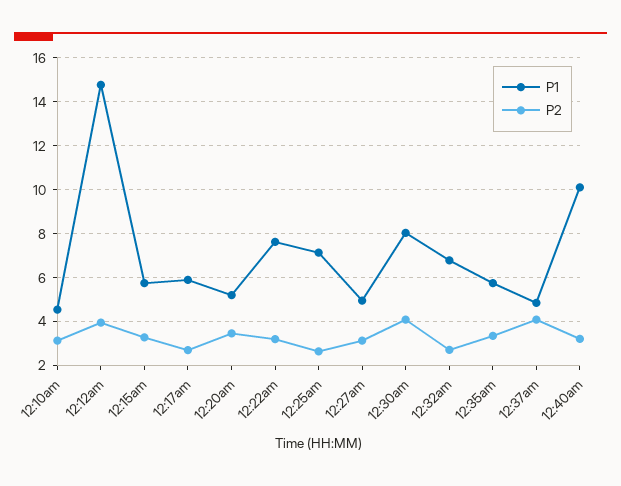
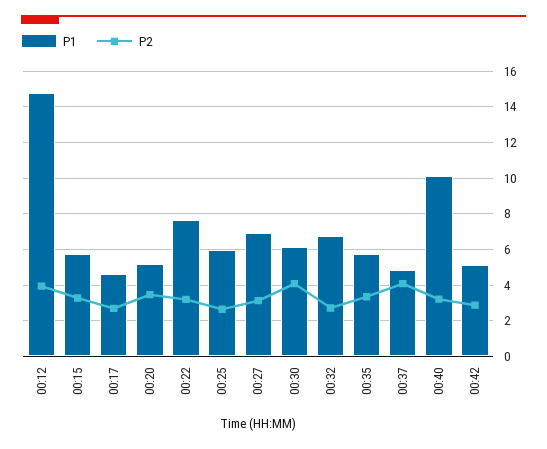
P1, 12:10am: 4.5 -> none
P2, 12:10am: 3 -> none
P1, 12:17am: 6 -> 4.5
P1, 12:25am: 7 -> 6
P1, 12:27am: 5 -> 7
P1, 12:30am: 8 -> 6
P1, 00:42: none -> 5
P2, 00:42: none -> 3

